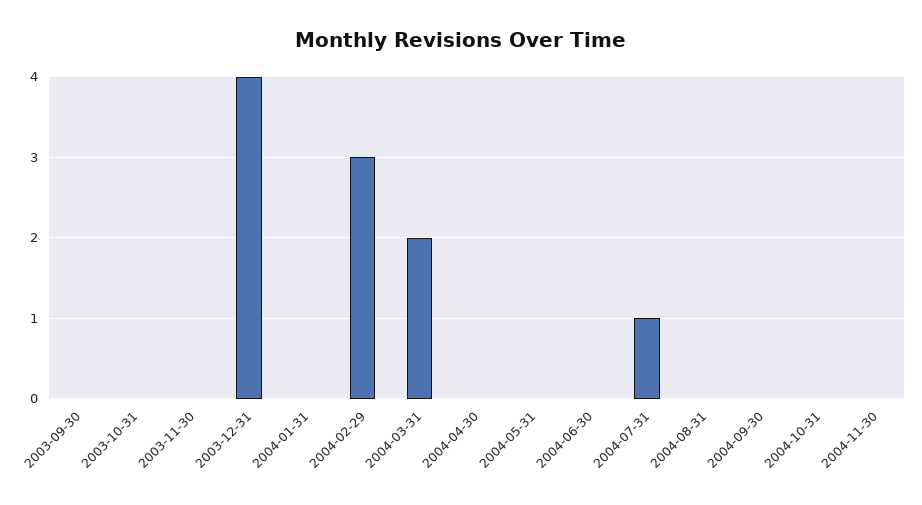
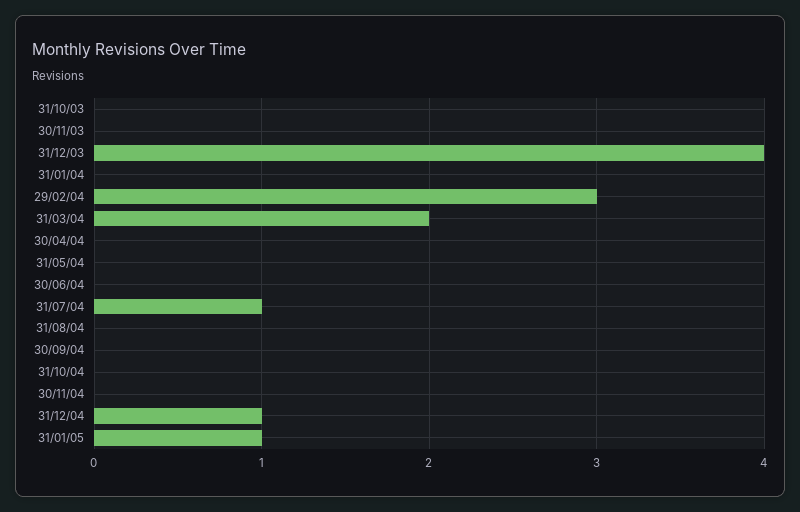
2003-09-30: 0 -> none
31/12/04: none -> 1
31/01/05: none -> 1

